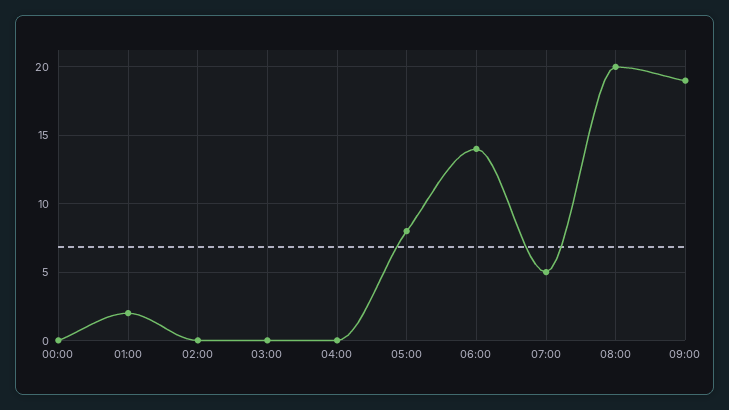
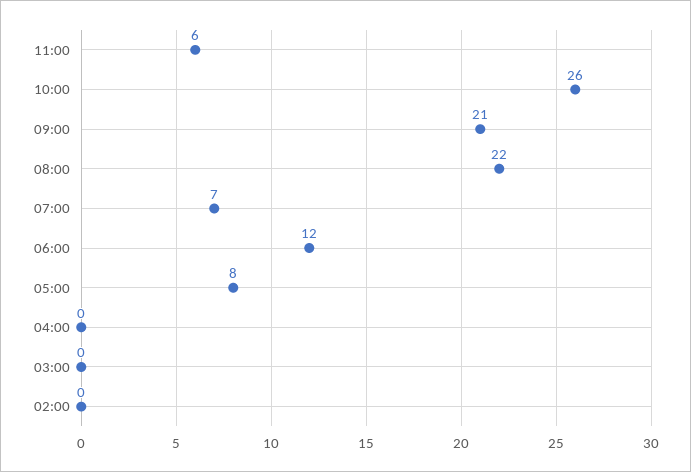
00:00: 0 -> none
01:00: 2 -> none
06:00: 14 -> 12
07:00: 5 -> 7
08:00: 20 -> 22
09:00: 19 -> 21
11:00: none -> 6
10:00: none -> 26

